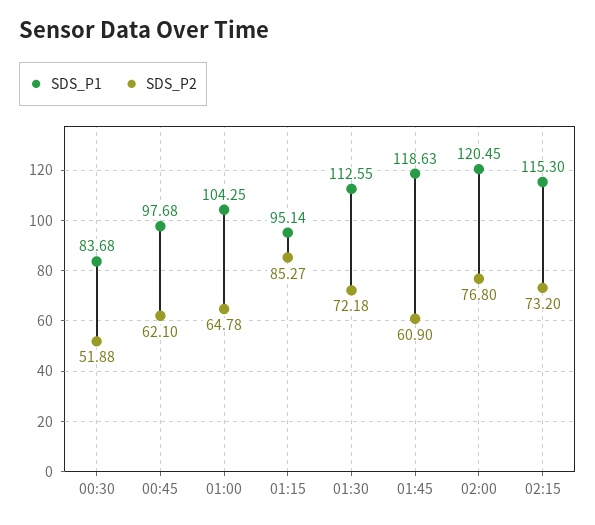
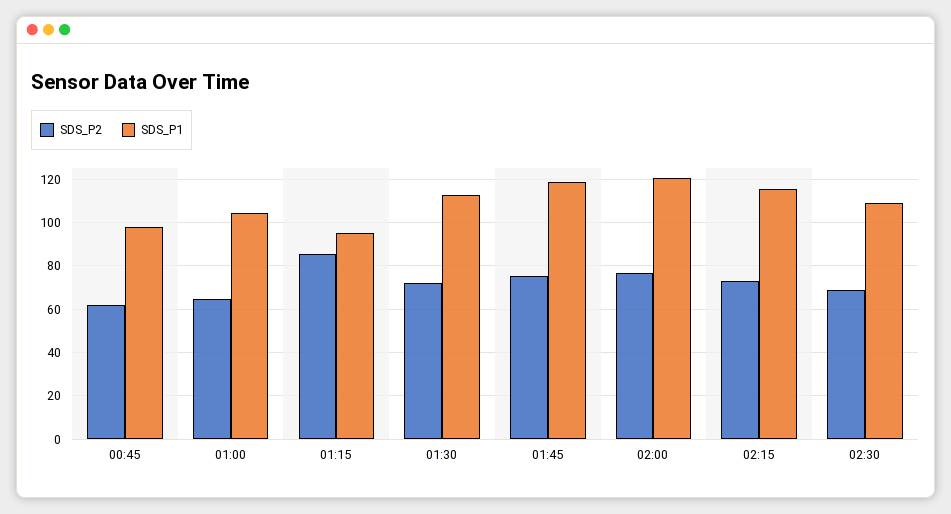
SDS_P1, 00:30: 83.68 -> none
SDS_P2, 00:30: 51.88 -> none
SDS_P2, 01:45: 60.9 -> 75
SDS_P2, 02:30: none -> 70
SDS_P1, 02:30: none -> 110

